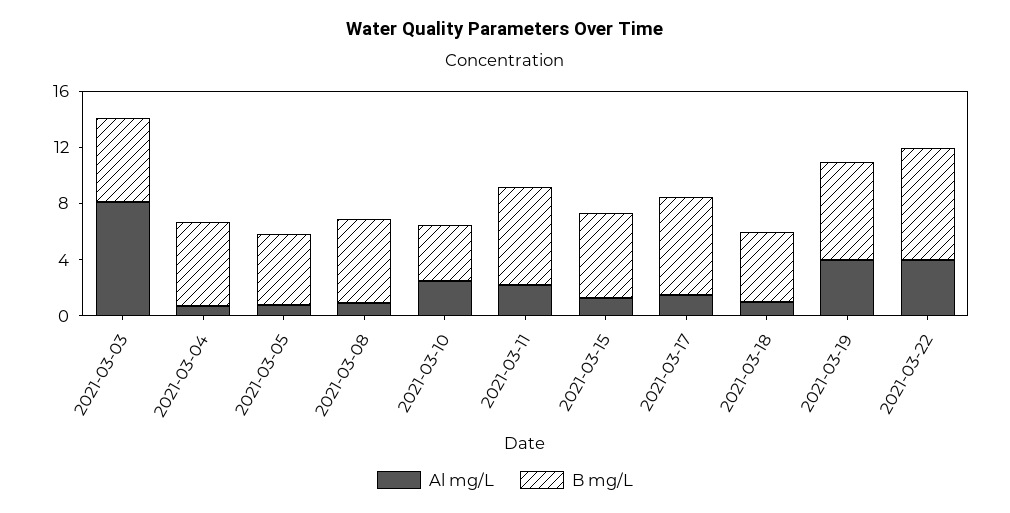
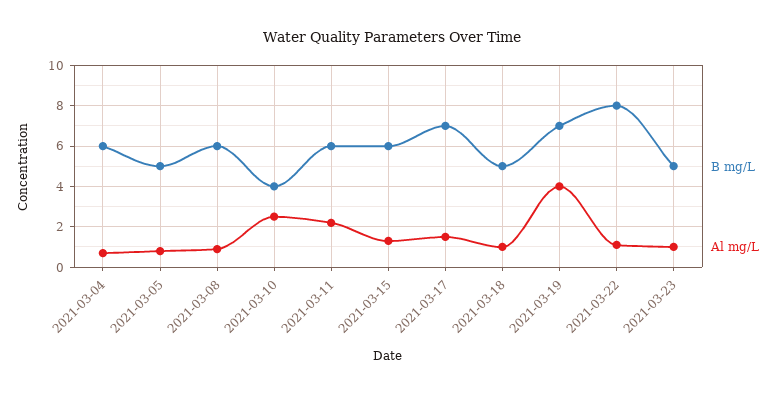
Al mg/L, 2021-03-03: 8 -> none
B mg/L, 2021-03-03: 6 -> none
B mg/L, 2021-03-11: 7 -> 6
Al mg/L, 2021-03-22: 4 -> 1
B mg/L, 2021-03-23: none -> 5
Al mg/L, 2021-03-23: none -> 1

